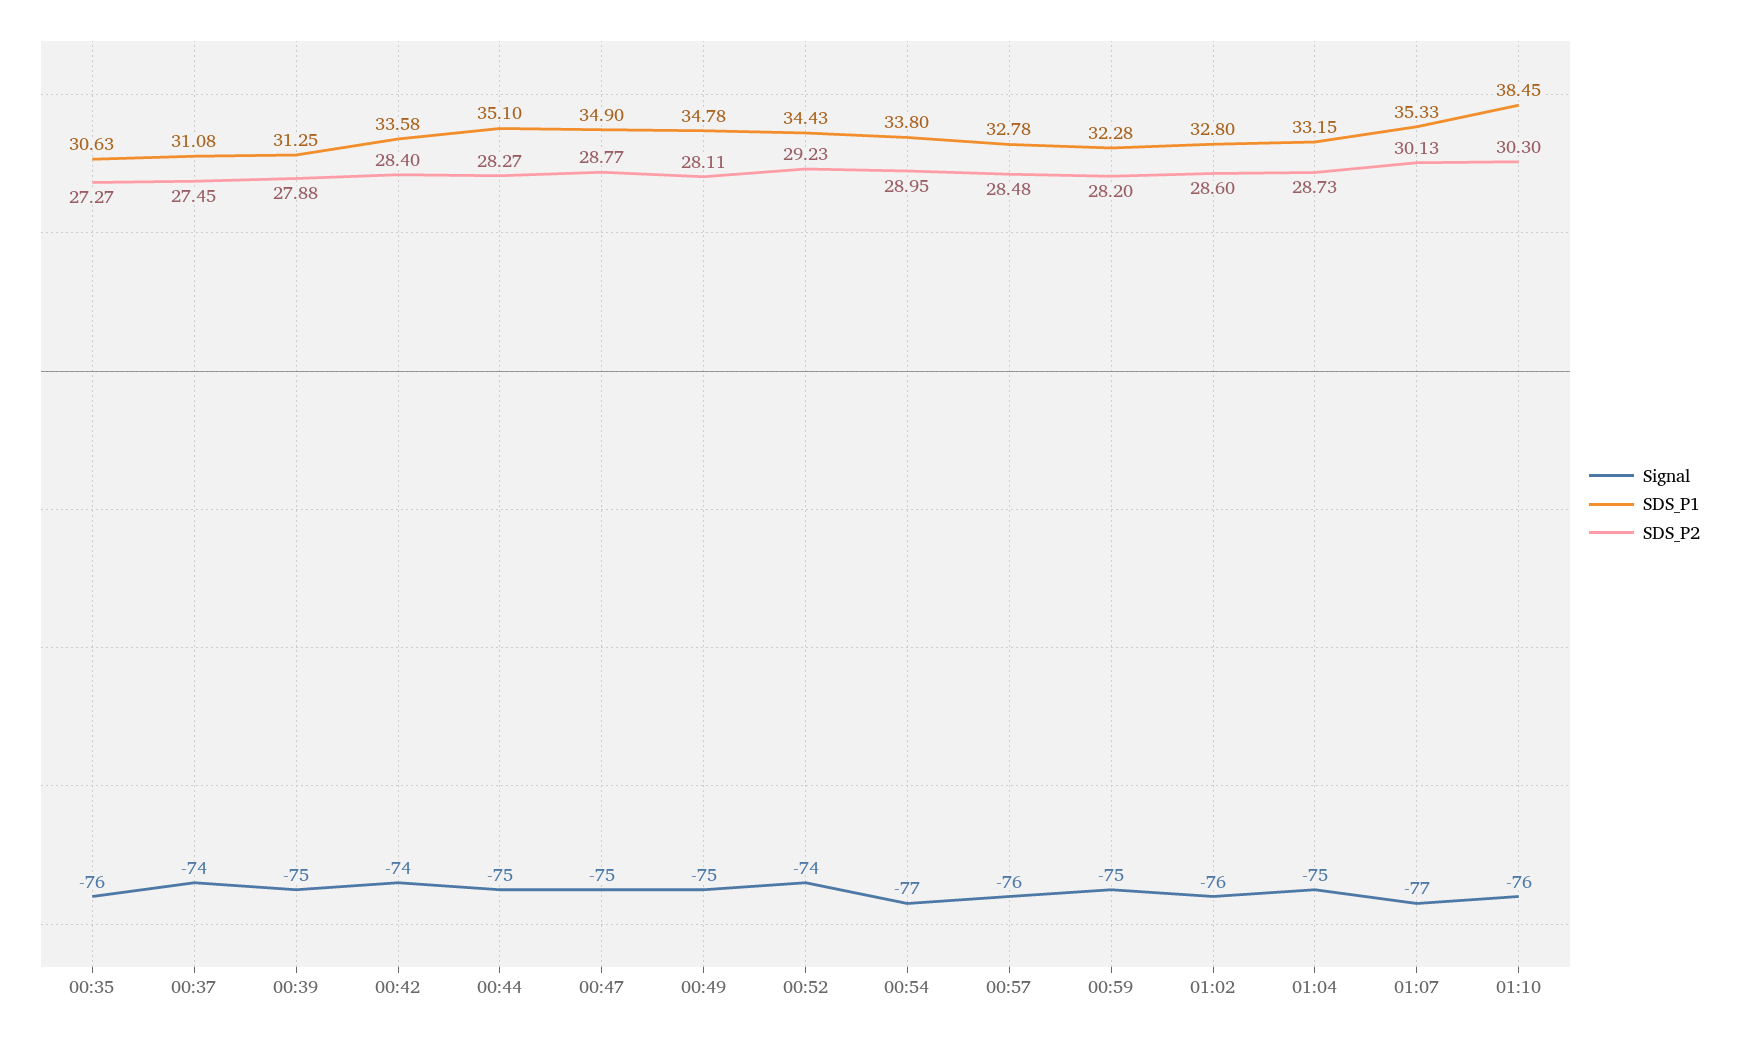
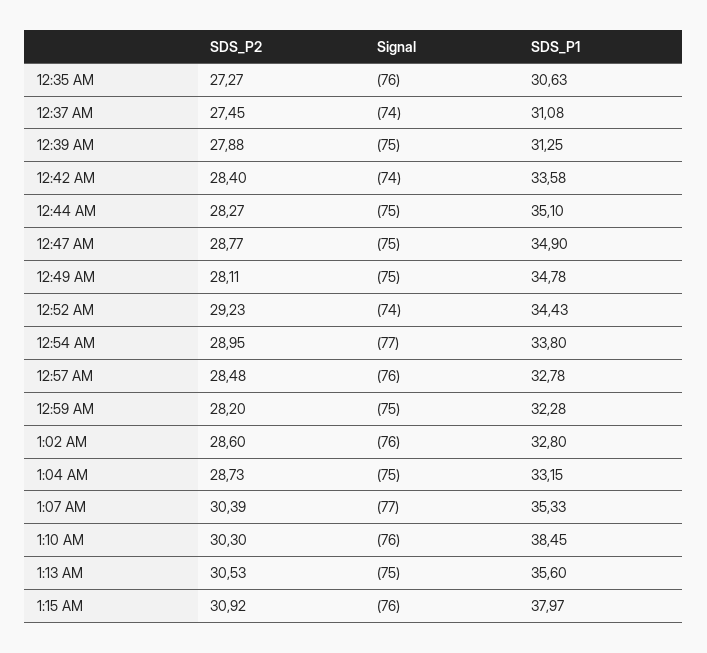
SDS_P2, 01:07: 30.13 -> 30.39
SDS_P2, 1:13 AM: none -> 30.53
Signal, 1:13 AM: none -> -75
SDS_P1, 1:13 AM: none -> 35.6
SDS_P2, 1:15 AM: none -> 30.92
Signal, 1:15 AM: none -> -76
SDS_P1, 1:15 AM: none -> 37.97

